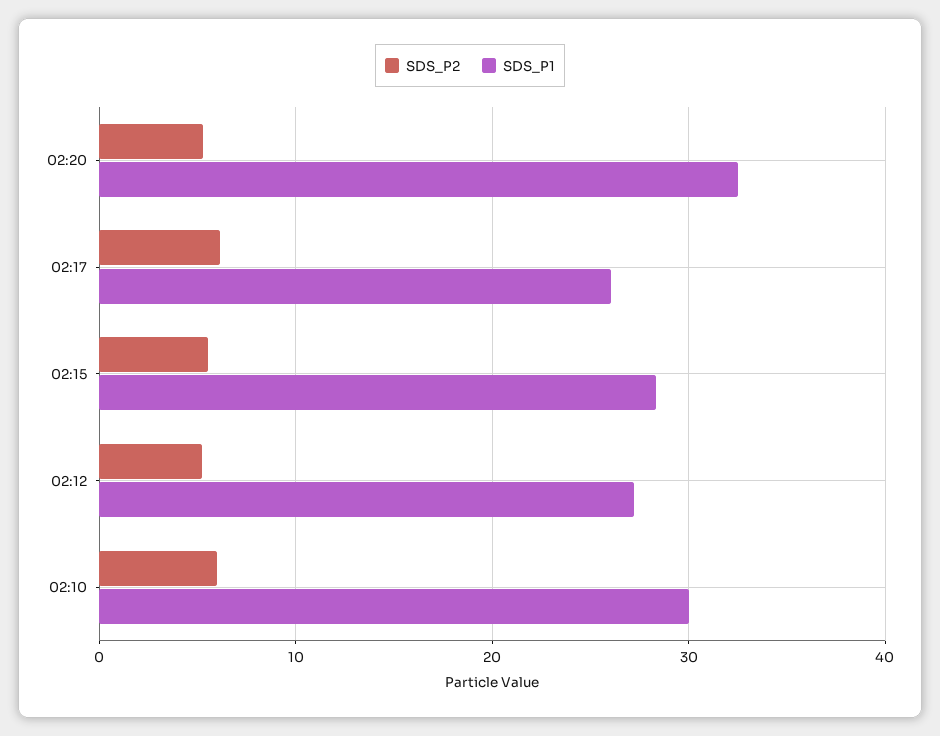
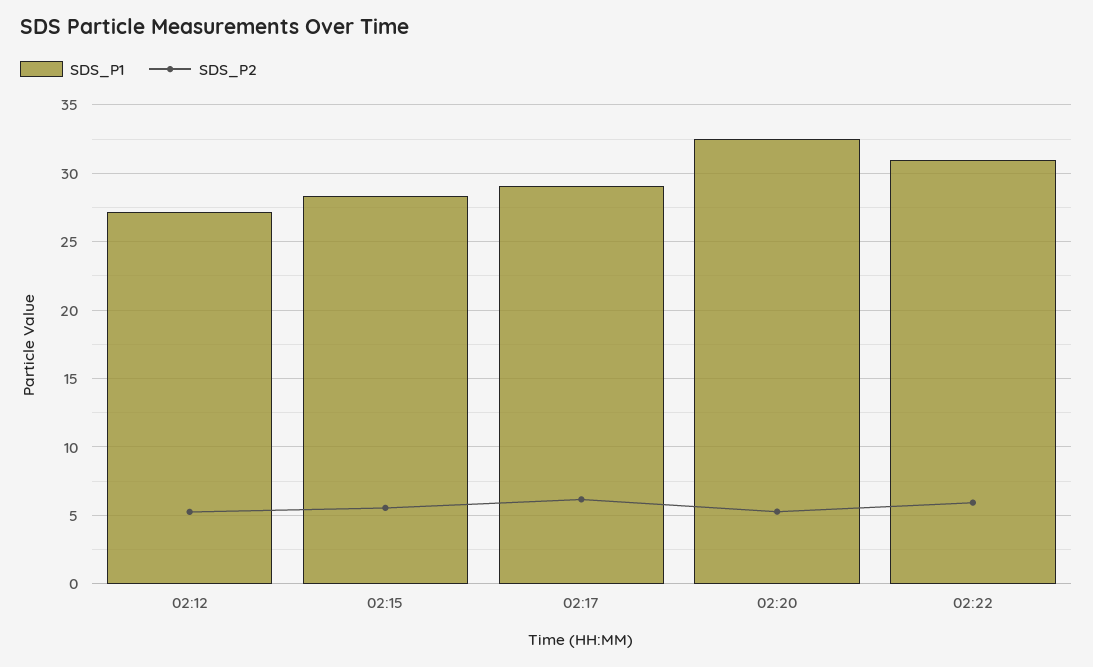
SDS_P1, 02:17: 26 -> 29
SDS_P2, 02:10: 6 -> none
SDS_P1, 02:10: 30 -> none
SDS_P1, 02:22: none -> 31
SDS_P2, 02:22: none -> 6

